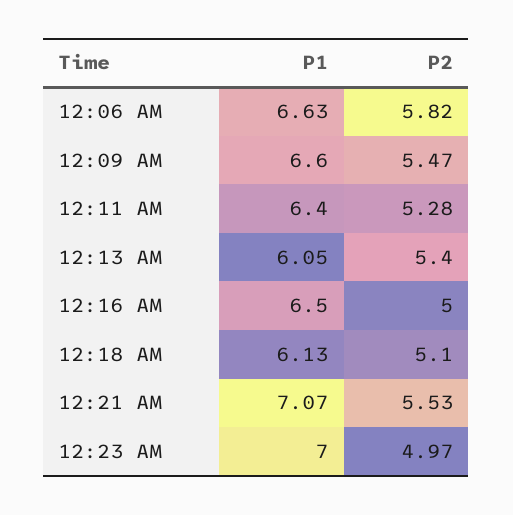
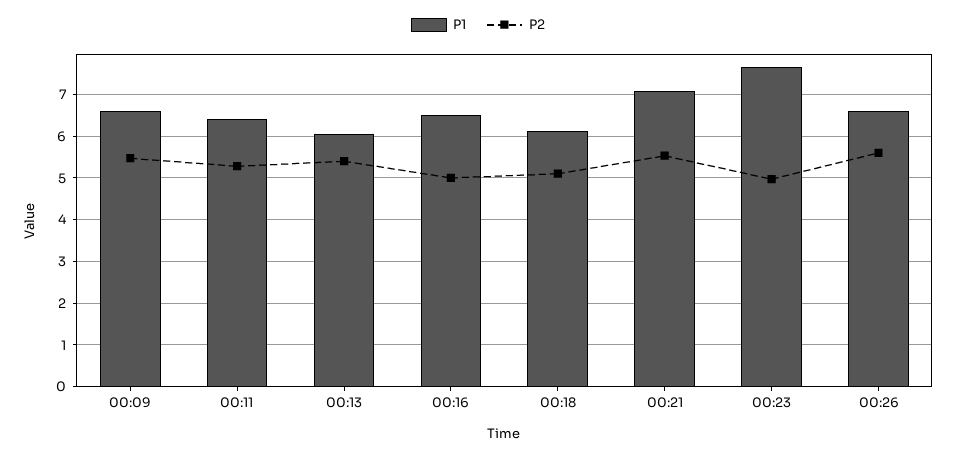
P1, 12:06 AM: 6.63 -> none
P2, 12:06 AM: 5.82 -> none
P1, 12:23 AM: 7 -> 7.6
P1, 00:26: none -> 6.6
P2, 00:26: none -> 5.6

